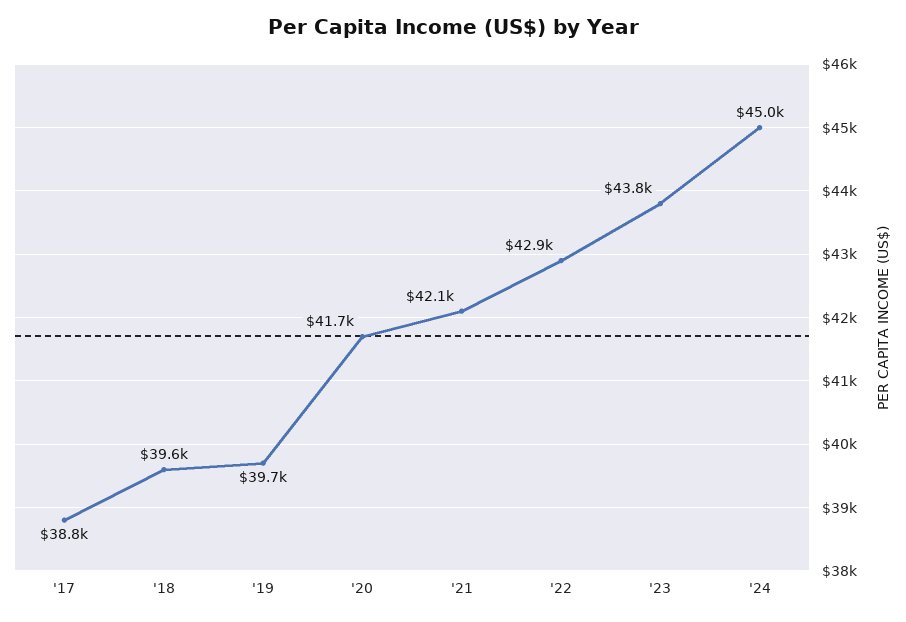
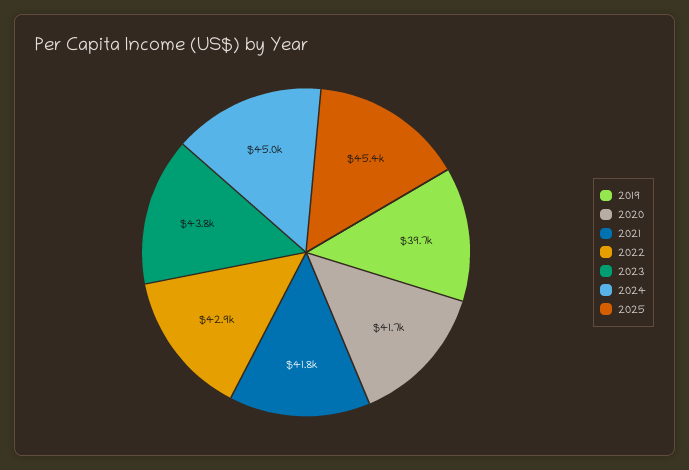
'17: 38800 -> none
'18: 39600 -> none
'21: 42100 -> 41800
2025: none -> 45400

